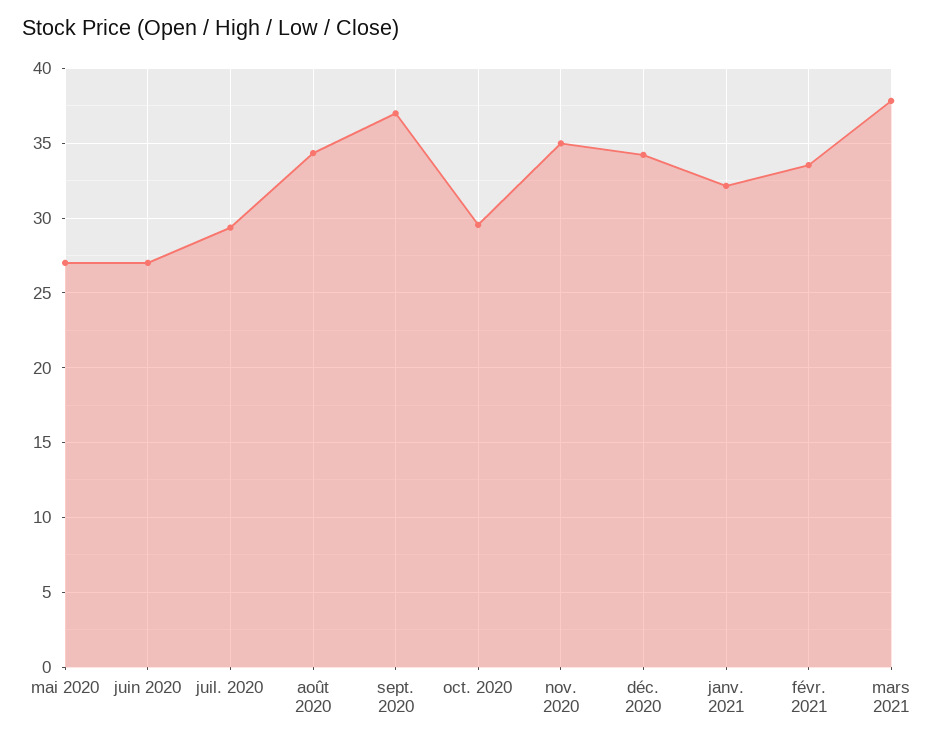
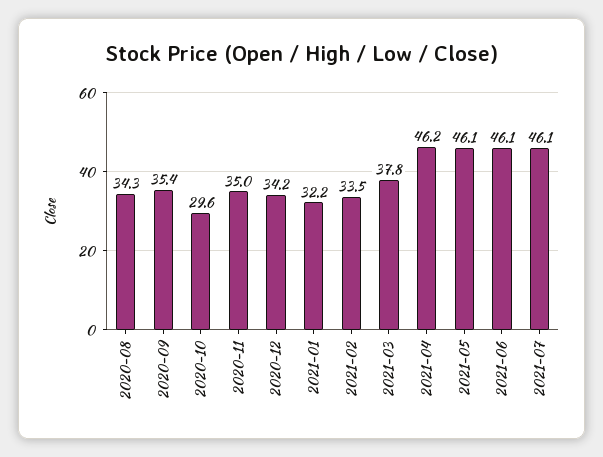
mai 2020: 27 -> none
juin 2020: 27 -> none
juil. 2020: 29.5 -> none
sept. 2020: 37 -> 35.4
2021-04: none -> 46.2
2021-05: none -> 46.1
2021-06: none -> 46.1
2021-07: none -> 46.1

